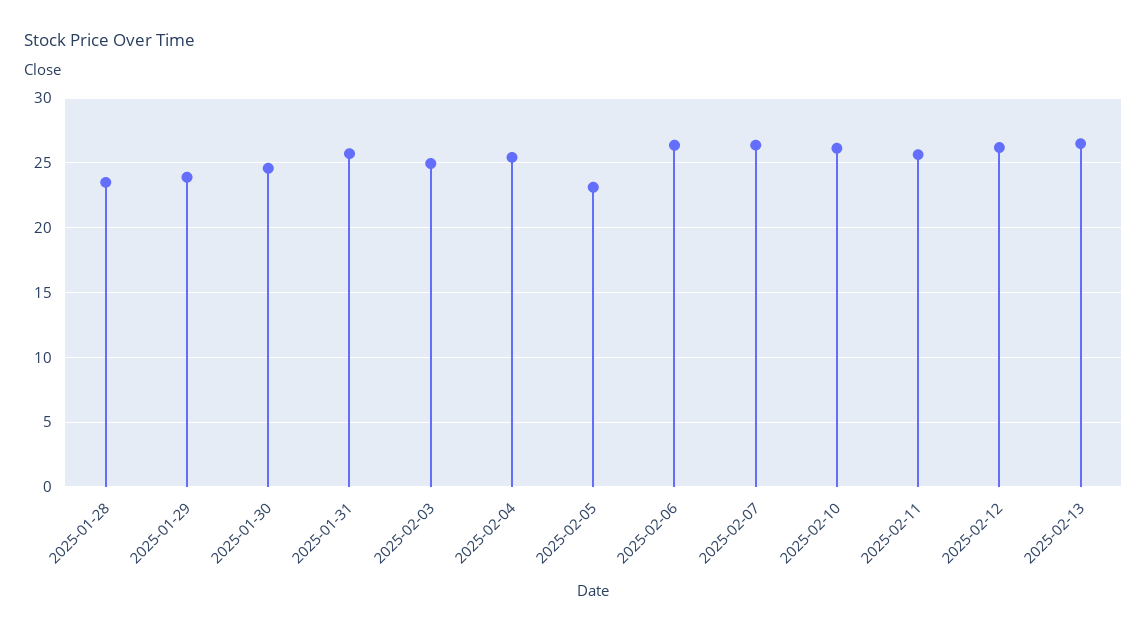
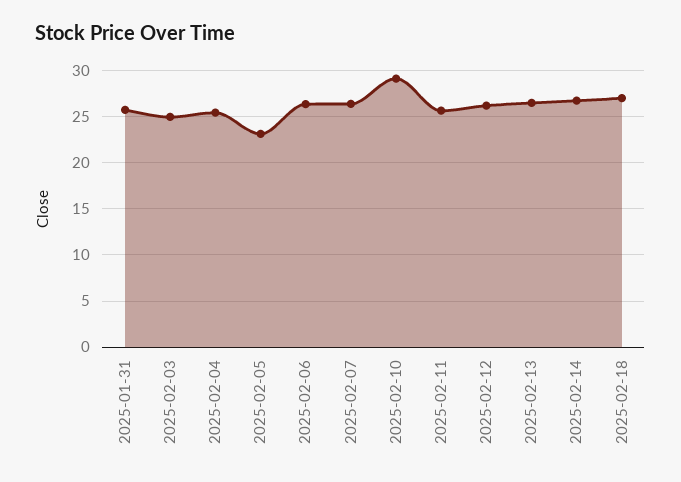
2025-01-28: 23.5 -> none
2025-01-29: 24 -> none
2025-01-30: 24.5 -> none
2025-02-10: 26 -> 29
2025-02-14: none -> 27
2025-02-18: none -> 27

